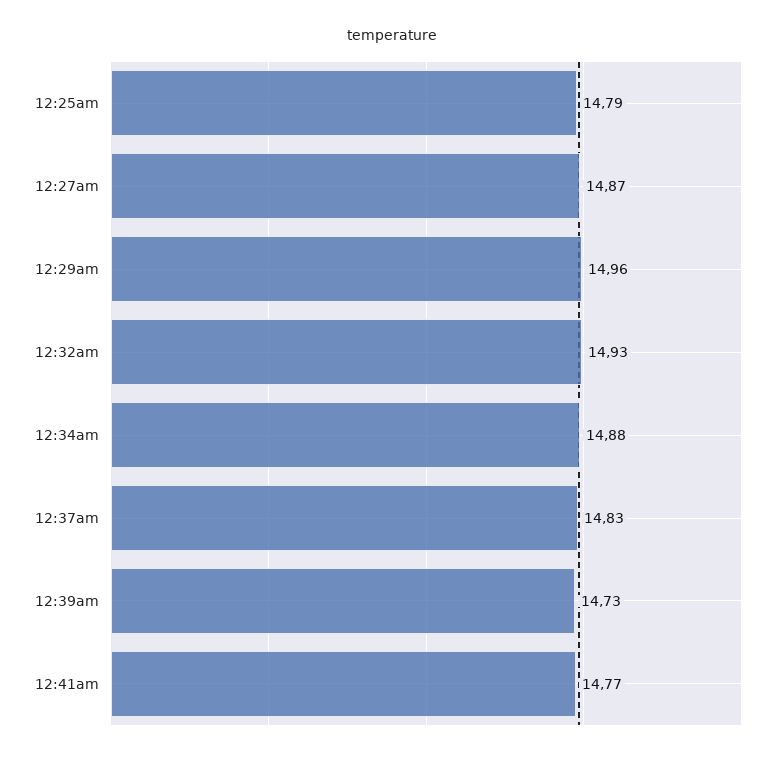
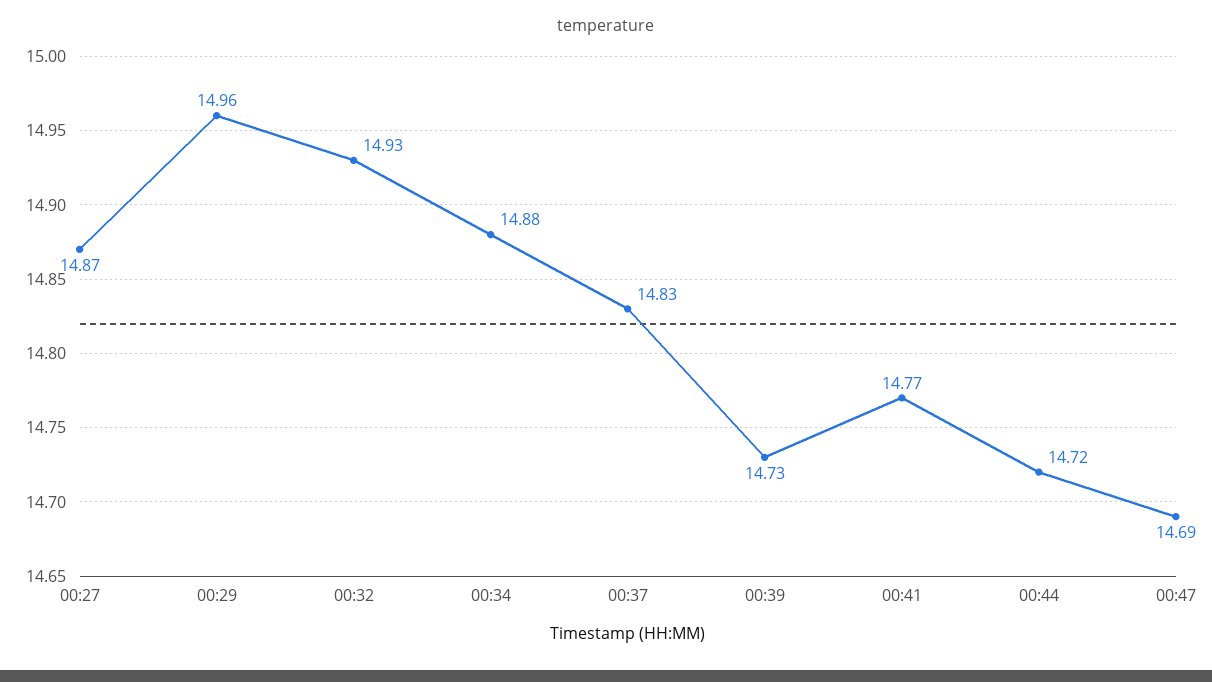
12:25am: 14.79 -> none
00:44: none -> 14.72
00:47: none -> 14.69

